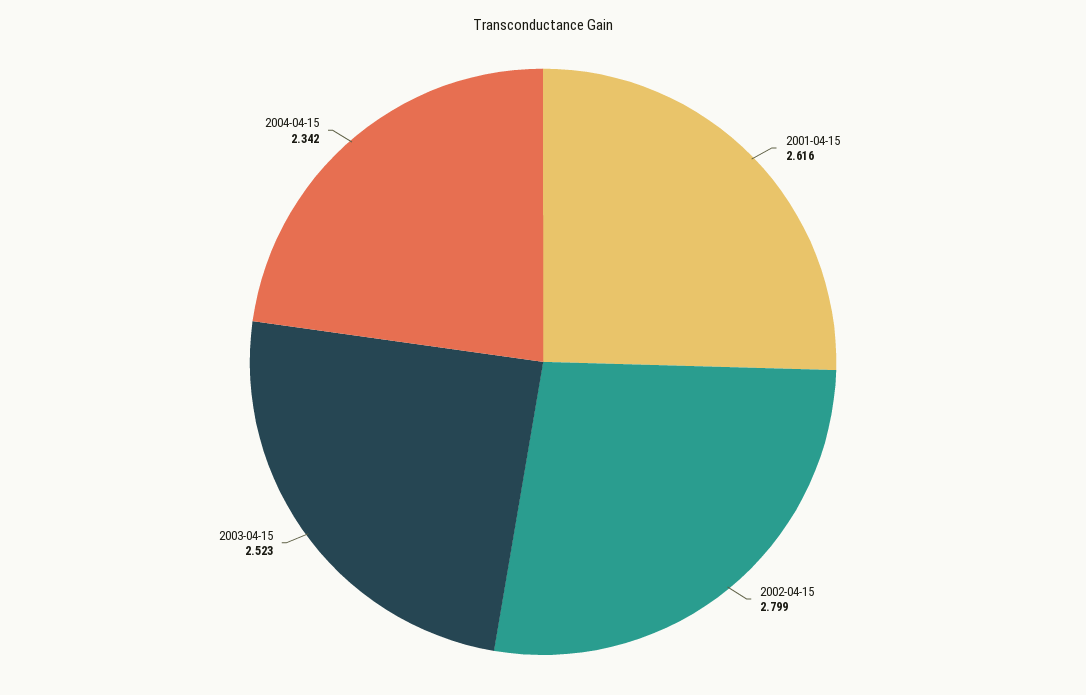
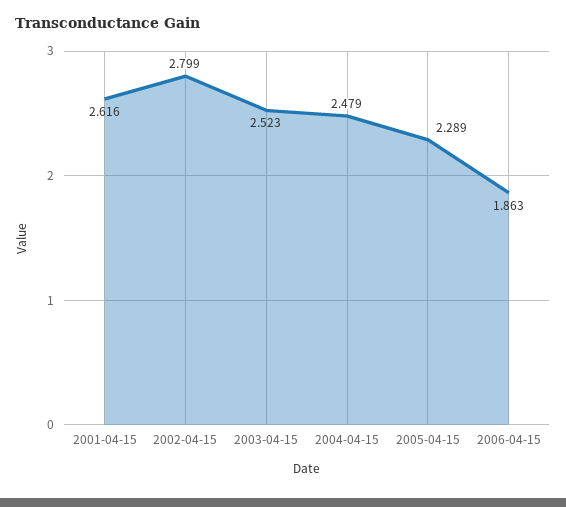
2004-04-15: 2.342 -> 2.479
2005-04-15: none -> 2.289
2006-04-15: none -> 1.863

